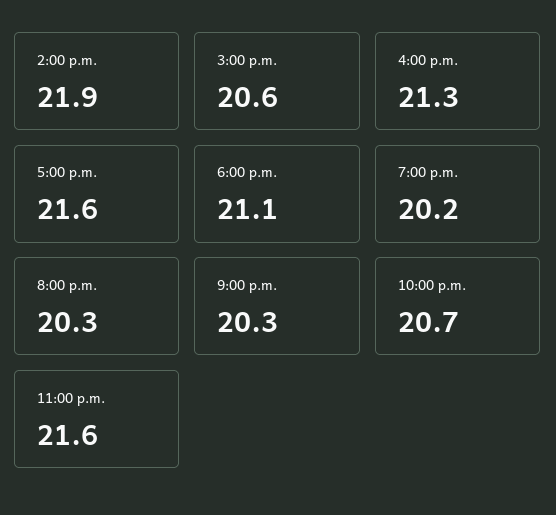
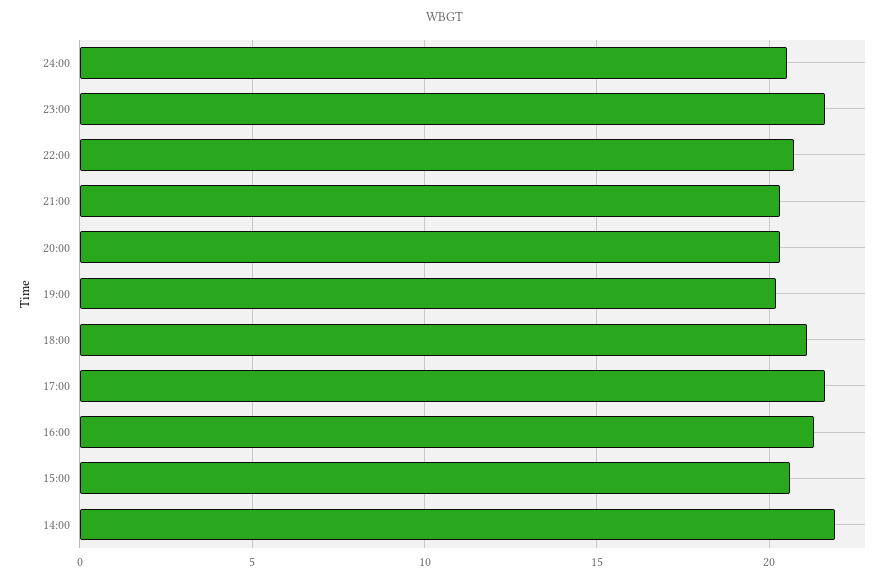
24:00: none -> 20.5

